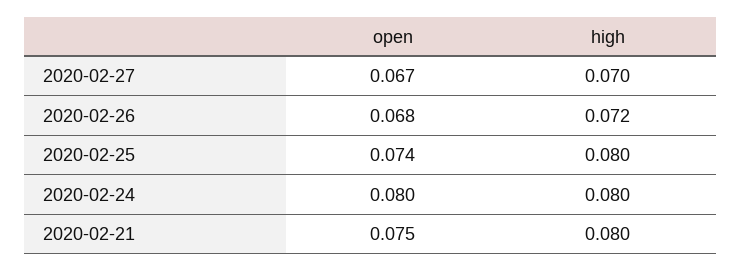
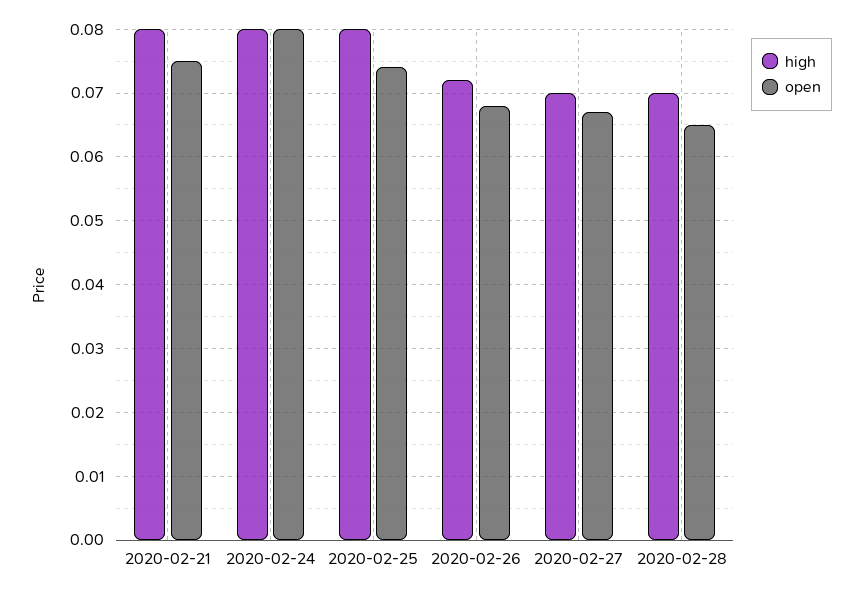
high, 2020-02-28: none -> 0.07
open, 2020-02-28: none -> 0.065

